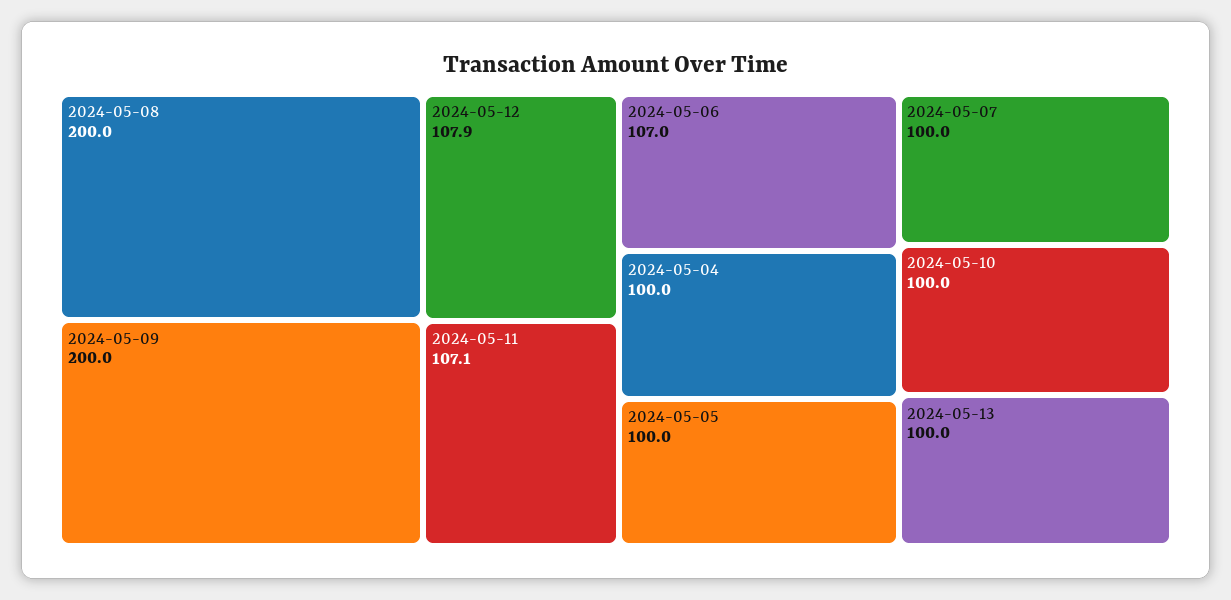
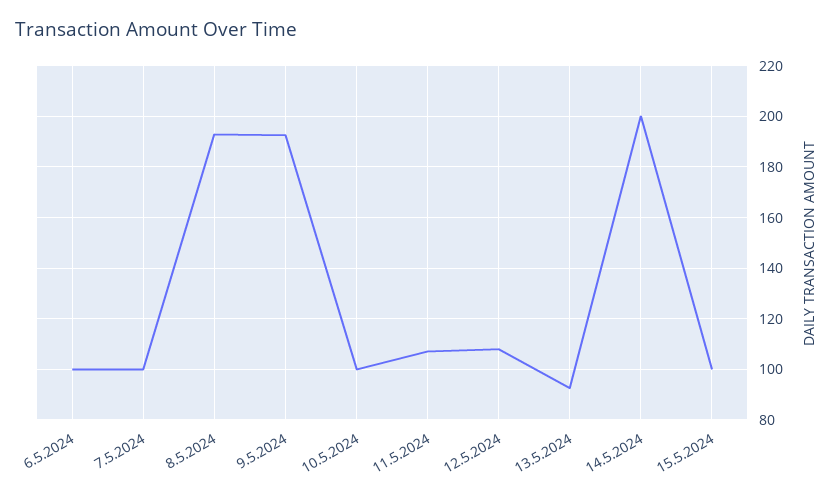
2024-05-08: 200 -> 192.5
2024-05-09: 200 -> 192.5
2024-05-06: 107 -> 100
2024-05-04: 100 -> none
2024-05-05: 100 -> none
2024-05-13: 100 -> 92.5
14.5.2024: none -> 200
15.5.2024: none -> 100

